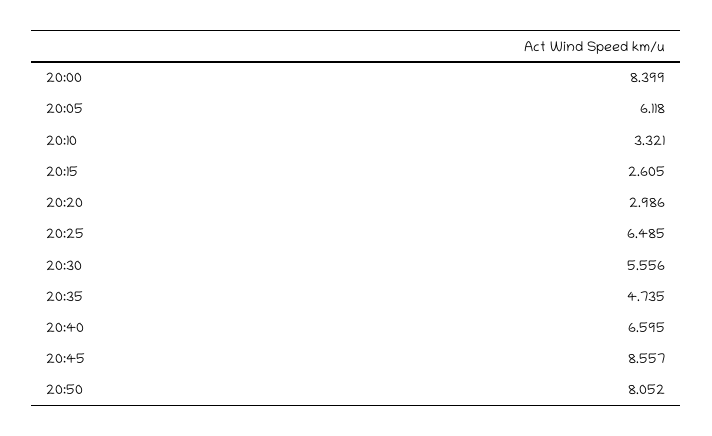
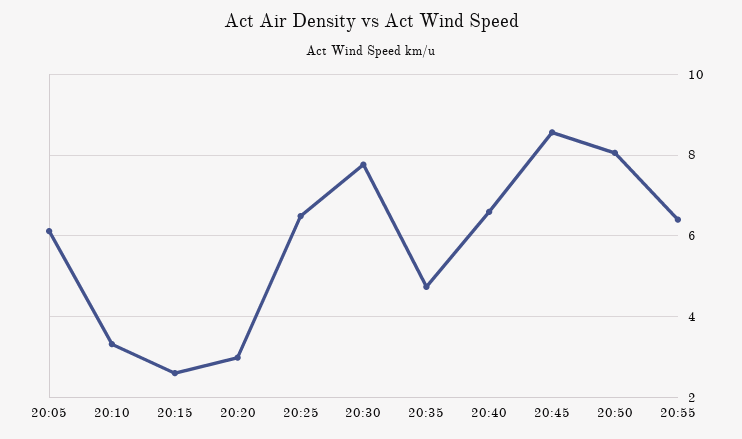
20:00: 8.399 -> none
20:30: 5.556 -> 7.8
20:55: none -> 6.4

